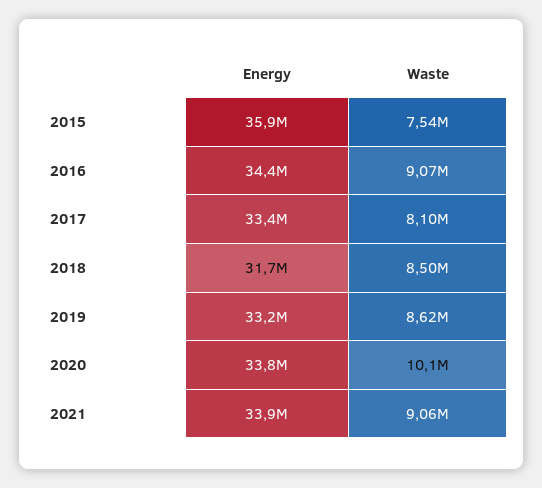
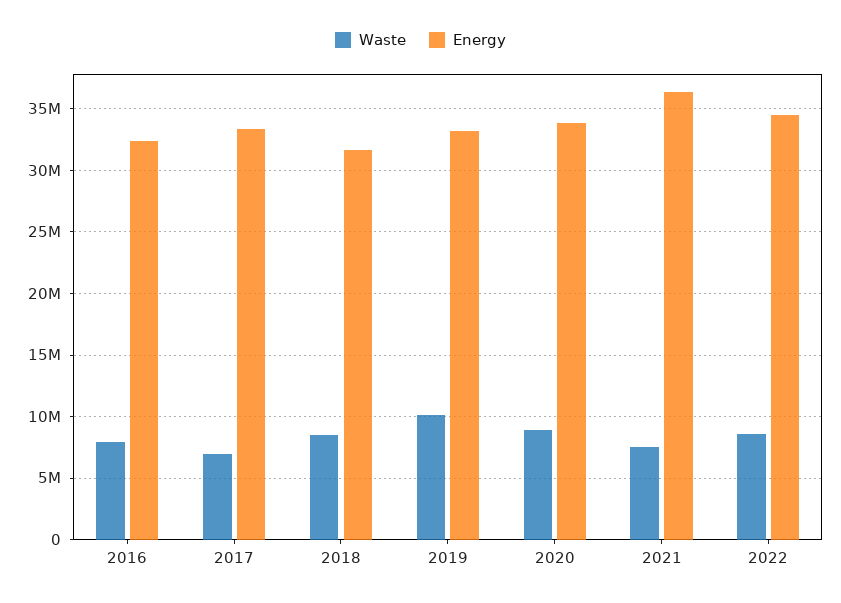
Energy, 2015: 35900000 -> none
Waste, 2015: 7540000 -> none
Energy, 2016: 34400000 -> 32500000
Waste, 2016: 9070000 -> 8000000
Waste, 2017: 8100000 -> 7000000
Waste, 2019: 8620000 -> 10000000
Waste, 2020: 10100000 -> 9000000
Energy, 2021: 33900000 -> 36500000
Waste, 2021: 9060000 -> 7500000
Waste, 2022: none -> 8500000
Energy, 2022: none -> 34500000

